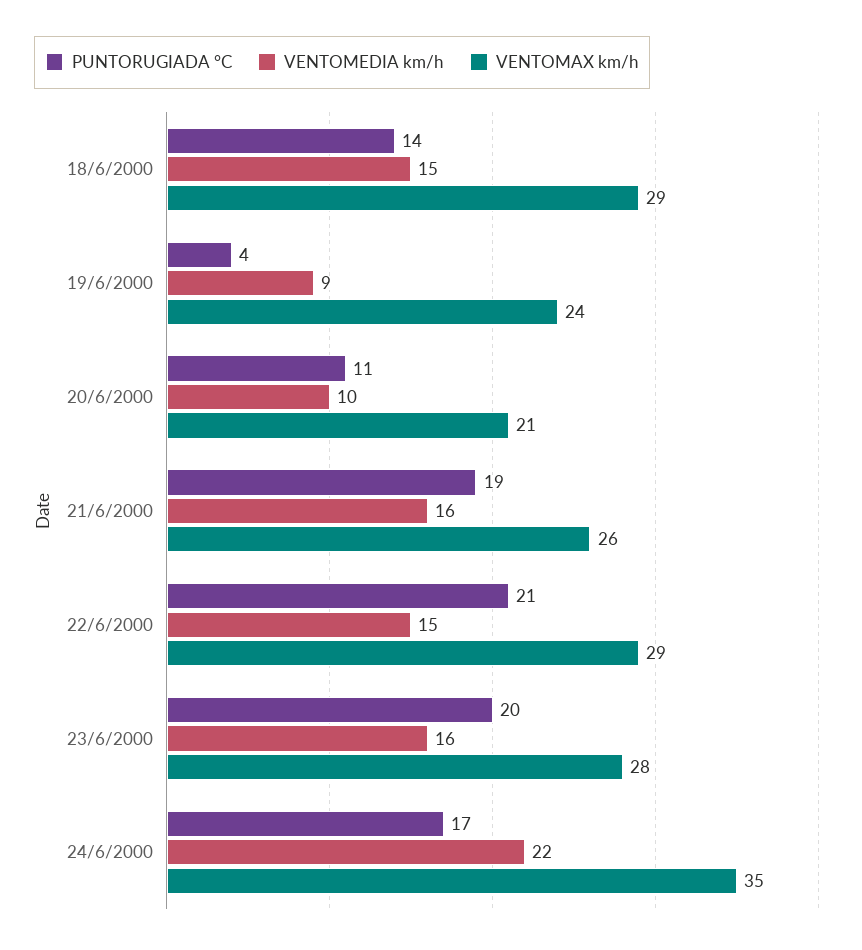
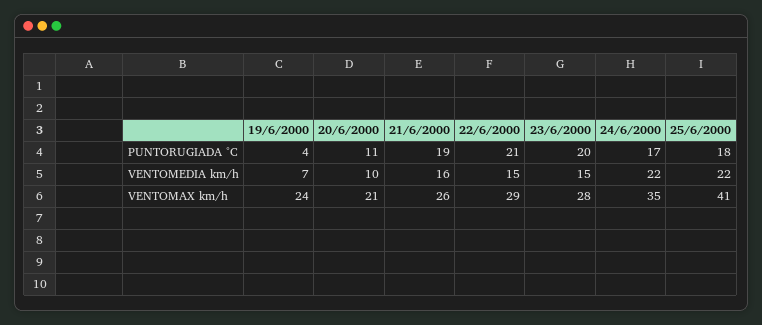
PUNTORUGIADA °C, 18/6/2000: 14 -> none
VENTOMEDIA km/h, 18/6/2000: 15 -> none
VENTOMAX km/h, 18/6/2000: 29 -> none
VENTOMEDIA km/h, 19/6/2000: 9 -> 7
VENTOMEDIA km/h, 23/6/2000: 16 -> 15
PUNTORUGIADA °C, 25/6/2000: none -> 18
VENTOMEDIA km/h, 25/6/2000: none -> 22
VENTOMAX km/h, 25/6/2000: none -> 41

